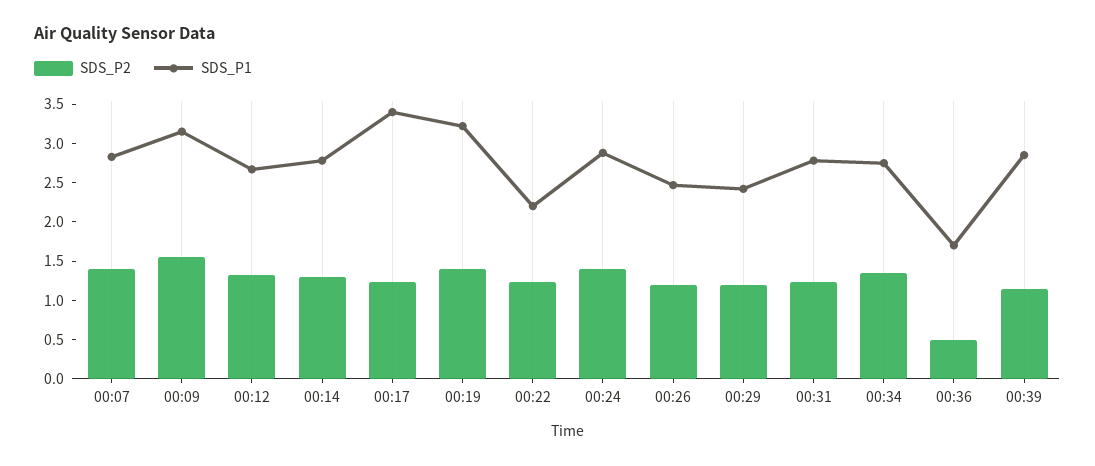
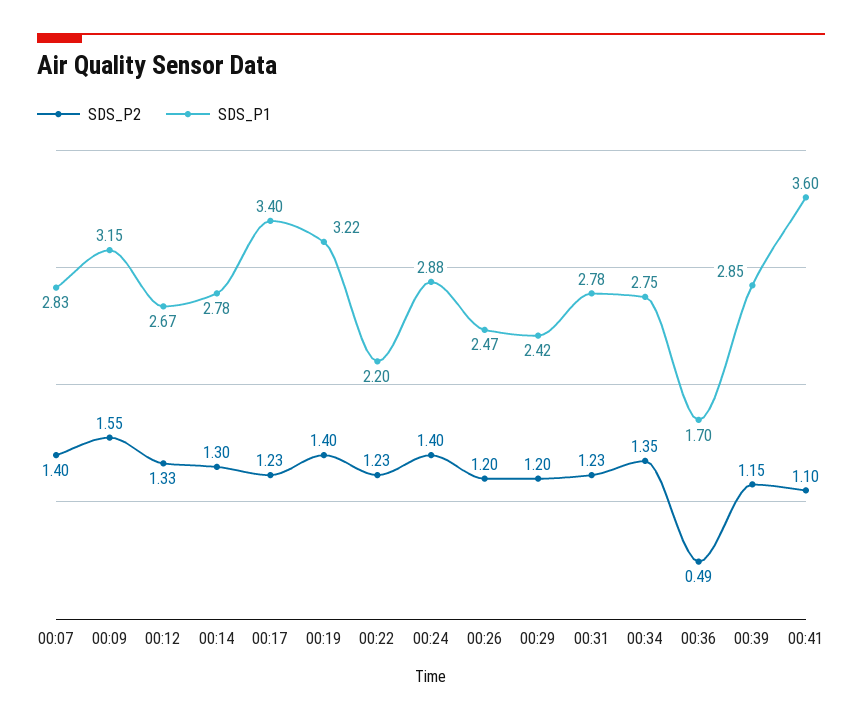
SDS_P2, 00:41: none -> 1.1
SDS_P1, 00:41: none -> 3.6

